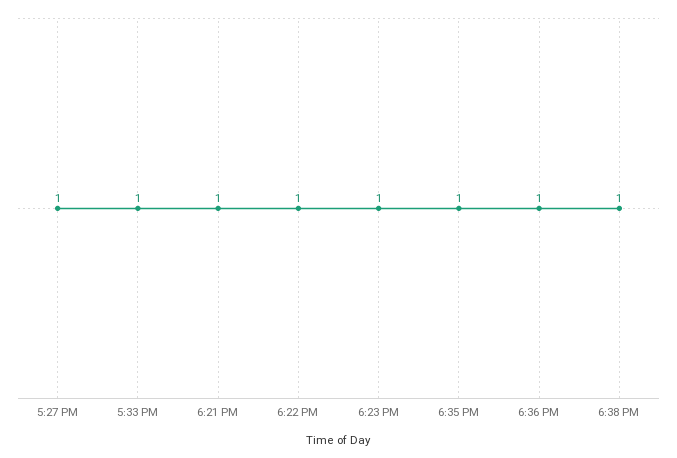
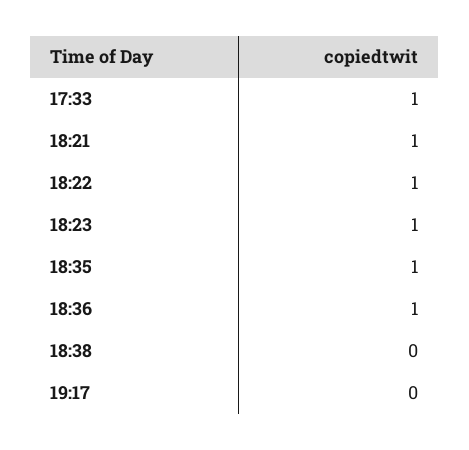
5:27 PM: 1 -> none
6:38 PM: 1 -> 0
19:17: none -> 0

